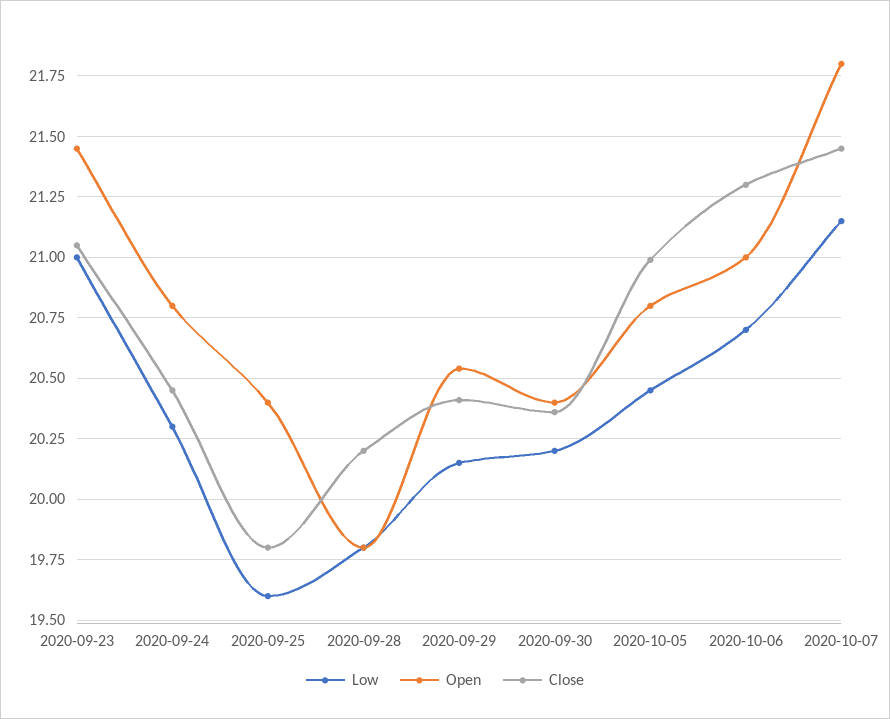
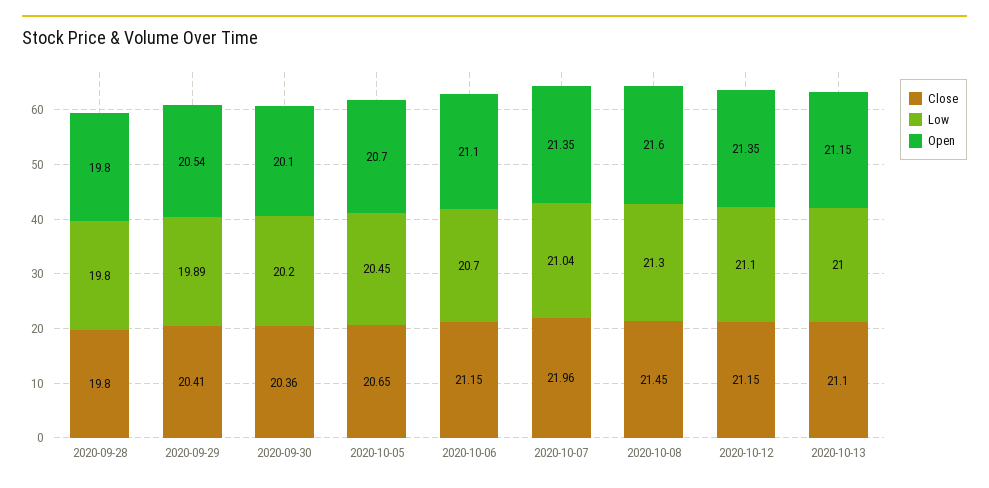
Low, 2020-09-23: 21 -> none
Open, 2020-09-23: 21.45 -> none
Close, 2020-09-23: 21.05 -> none
Low, 2020-09-24: 20.3 -> none
Open, 2020-09-24: 20.8 -> none
Close, 2020-09-24: 20.45 -> none
Low, 2020-09-25: 19.6 -> none
Open, 2020-09-25: 20.4 -> none
Close, 2020-09-25: 19.8 -> none
Close, 2020-09-28: 20.2 -> 19.8
Low, 2020-09-29: 20.15 -> 19.89
Open, 2020-09-30: 20.4 -> 20.1
Open, 2020-10-05: 20.8 -> 20.7
Close, 2020-10-05: 21 -> 20.65
Open, 2020-10-06: 21 -> 21.1
Close, 2020-10-06: 21.3 -> 21.15
Low, 2020-10-07: 21.15 -> 21.04
Open, 2020-10-07: 21.8 -> 21.35
Close, 2020-10-07: 21.45 -> 21.96
Close, 2020-10-08: none -> 21.45
Low, 2020-10-08: none -> 21.3
Open, 2020-10-08: none -> 21.6
Close, 2020-10-12: none -> 21.15
Low, 2020-10-12: none -> 21.1
Open, 2020-10-12: none -> 21.35
Close, 2020-10-13: none -> 21.1
Low, 2020-10-13: none -> 21
Open, 2020-10-13: none -> 21.15

